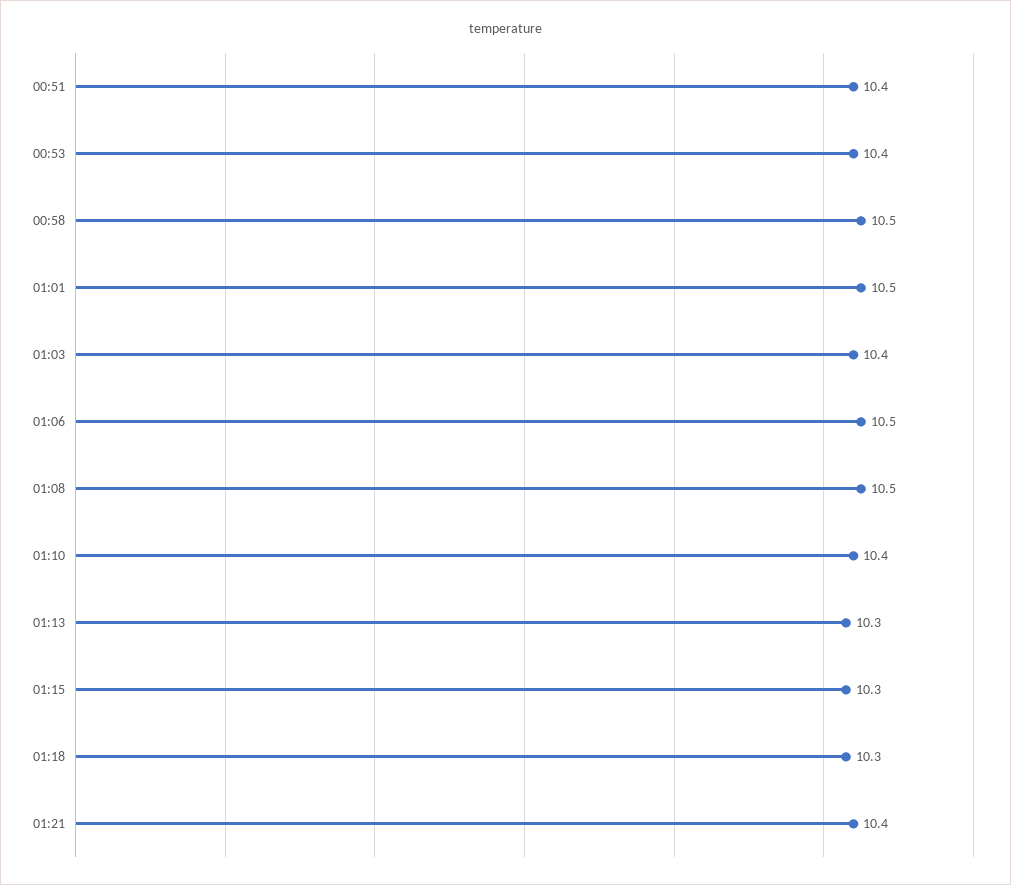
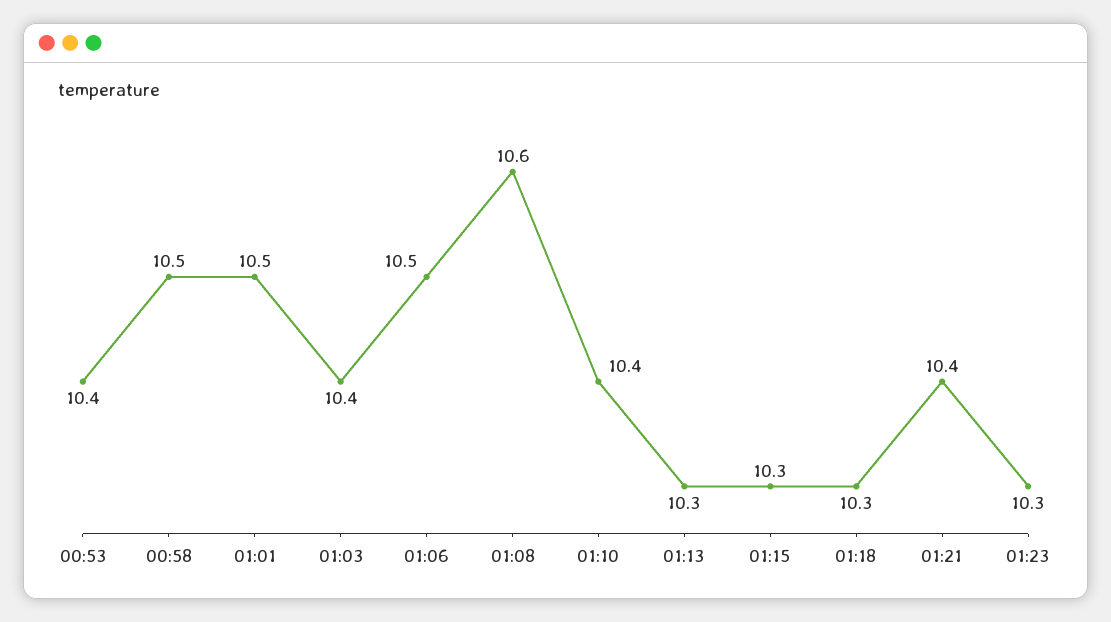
00:51: 10.4 -> none
01:08: 10.5 -> 10.6
01:23: none -> 10.3

